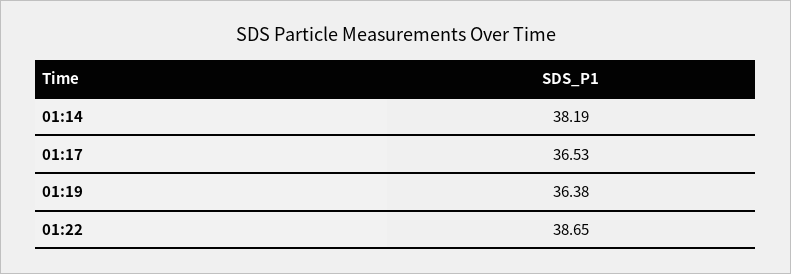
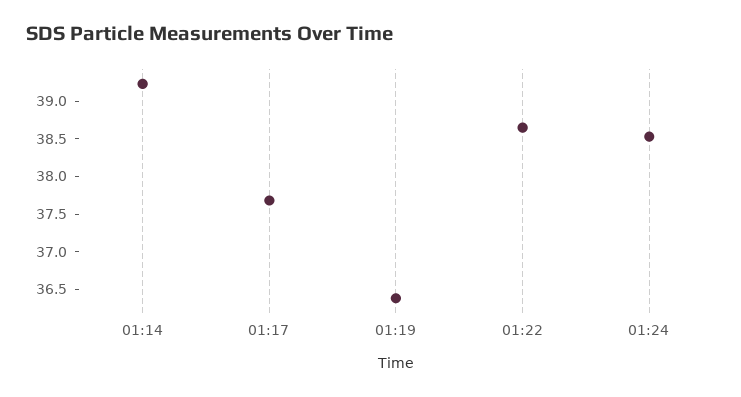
01:14: 38.19 -> 39.25
01:17: 36.53 -> 37.75
01:24: none -> 38.5

